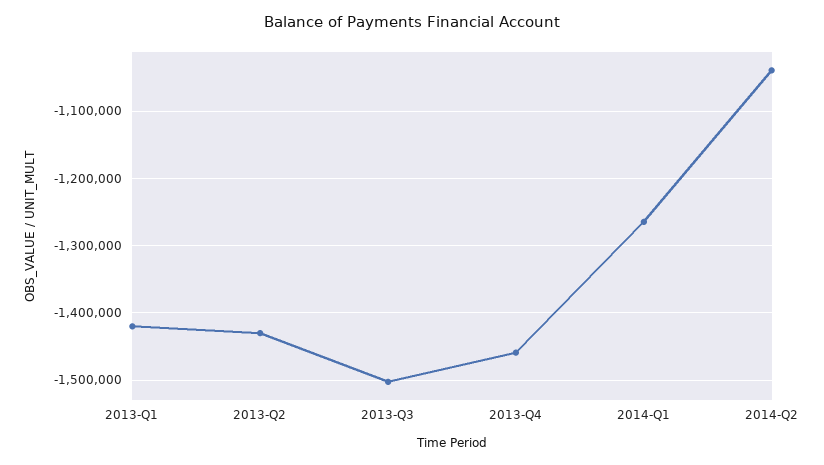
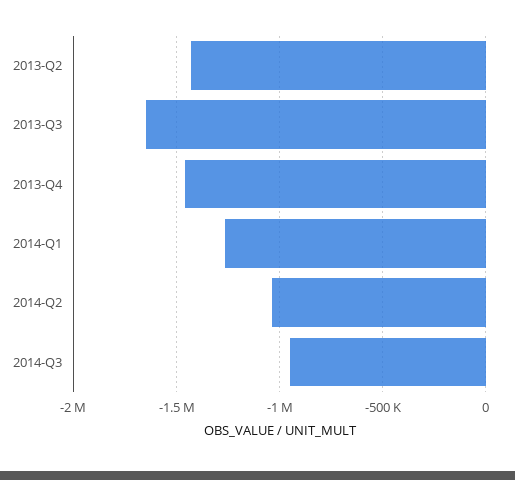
2013-Q1: -1420000 -> none
2013-Q3: -1500000 -> -1650000
2014-Q3: none -> -950000

